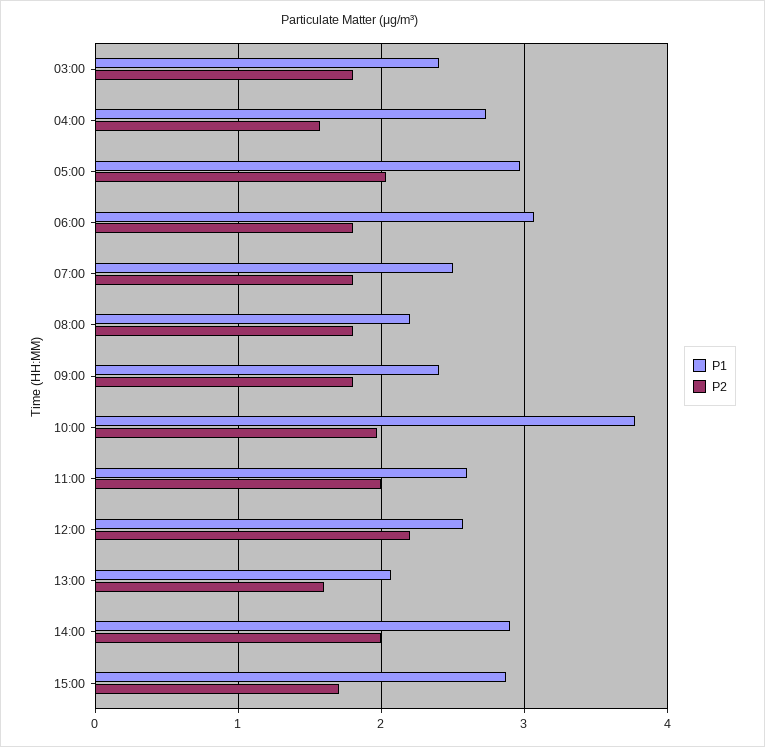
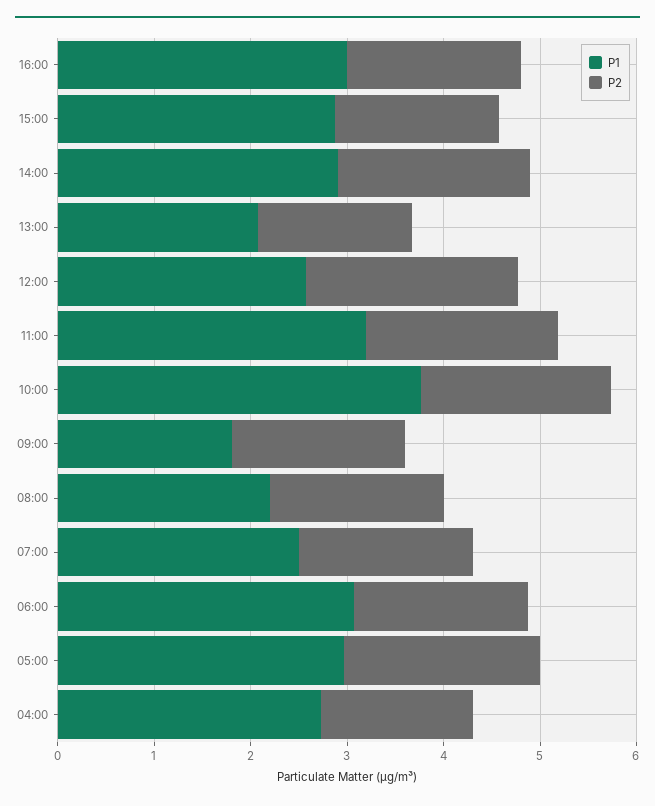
P1, 03:00: 2.4 -> none
P2, 03:00: 1.8 -> none
P1, 09:00: 2.4 -> 1.8
P1, 11:00: 2.6 -> 3.2
P1, 16:00: none -> 3
P2, 16:00: none -> 1.8

